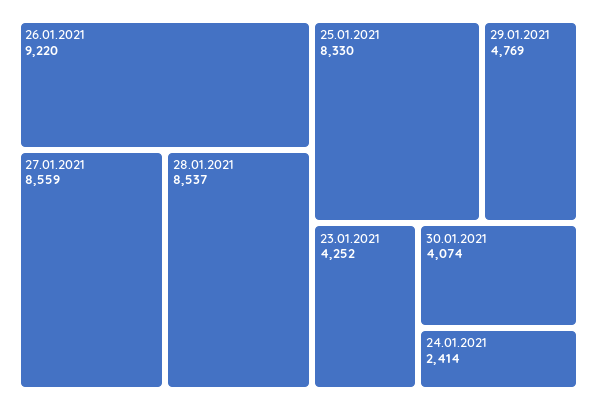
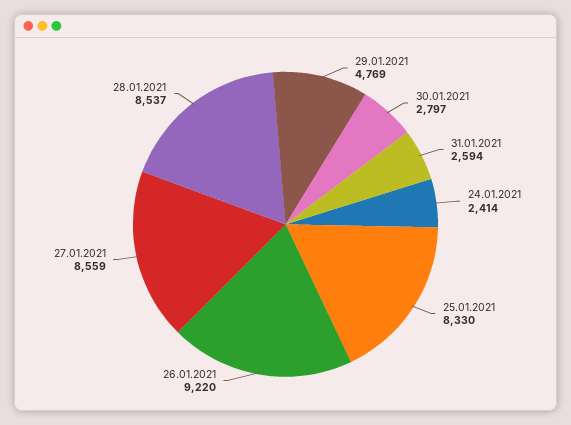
23.01.2021: 4252 -> none
30.01.2021: 4074 -> 2797
31.01.2021: none -> 2594

